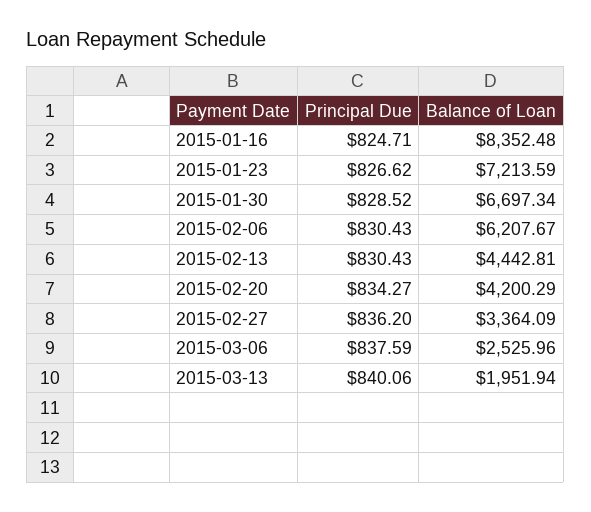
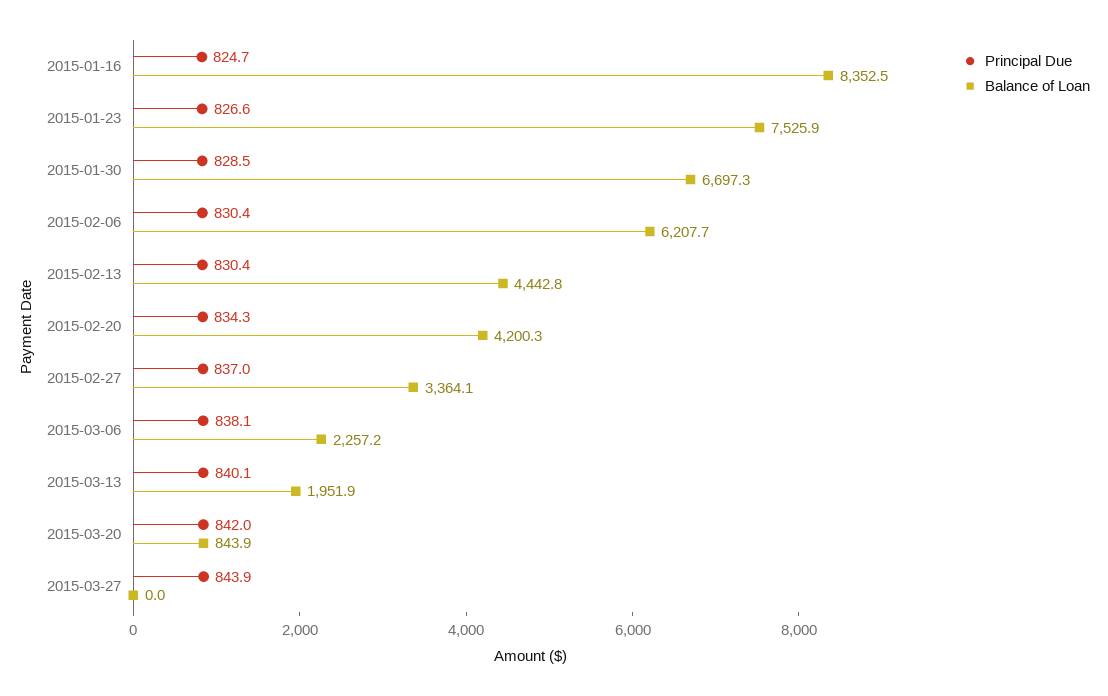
Balance of Loan, 2015-01-23: 7213.59 -> 7525.9
Principal Due, 2015-02-27: 836.2 -> 837
Principal Due, 2015-03-06: 837.59 -> 838.1
Balance of Loan, 2015-03-06: 2525.96 -> 2257.2
Principal Due, 2015-03-20: none -> 842
Balance of Loan, 2015-03-20: none -> 843.9
Principal Due, 2015-03-27: none -> 843.9
Balance of Loan, 2015-03-27: none -> 0

